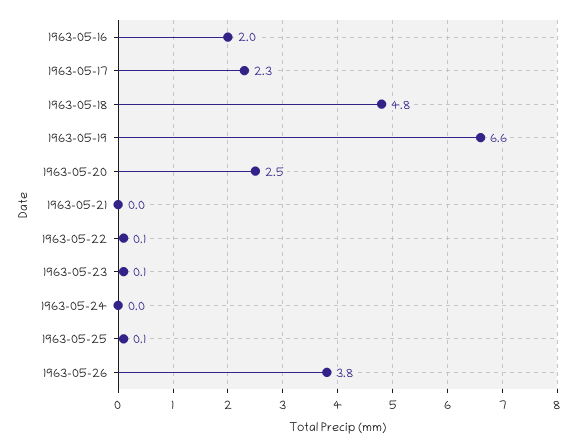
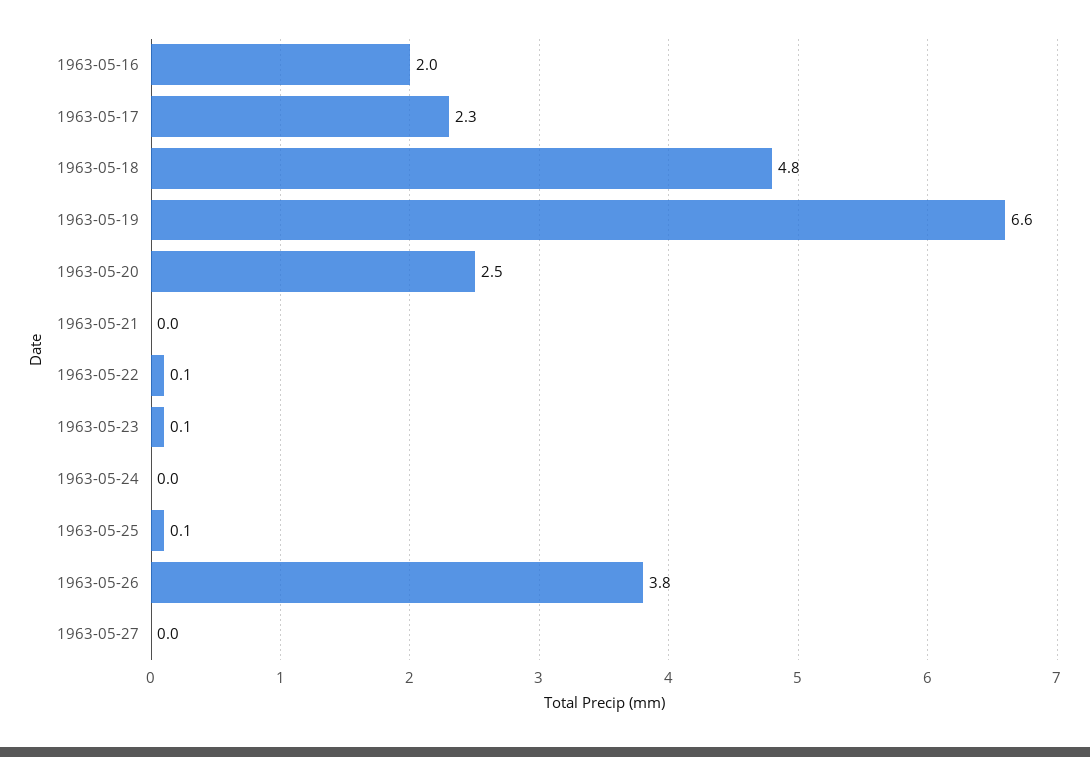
1963-05-27: none -> 0

